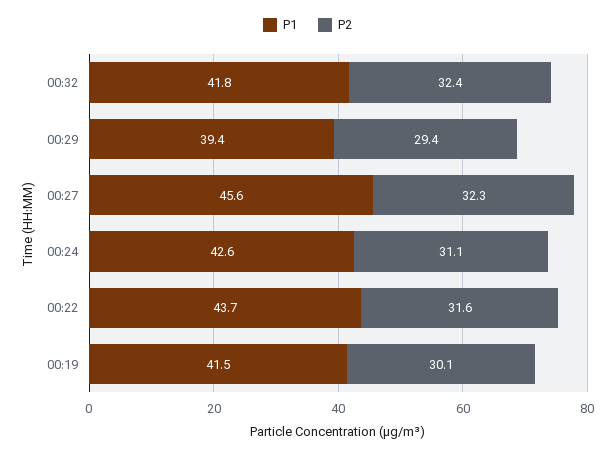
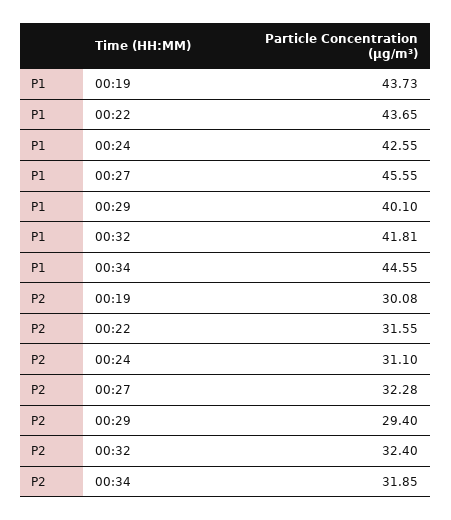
P1, 00:29: 39.4 -> 40.1
P1, 00:19: 41.5 -> 43.73
P1, 00:34: none -> 44.55
P2, 00:34: none -> 31.85

